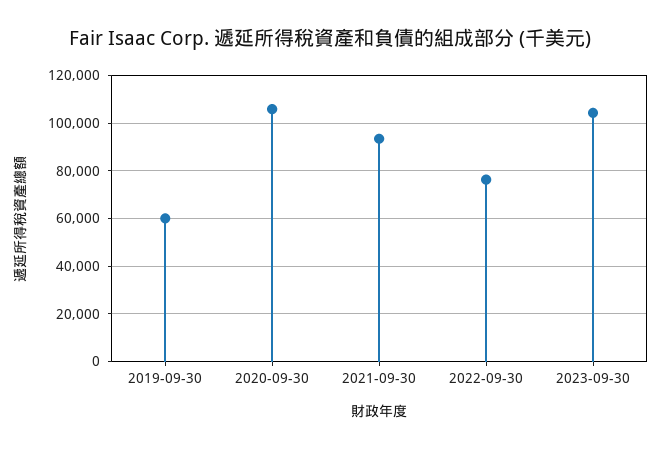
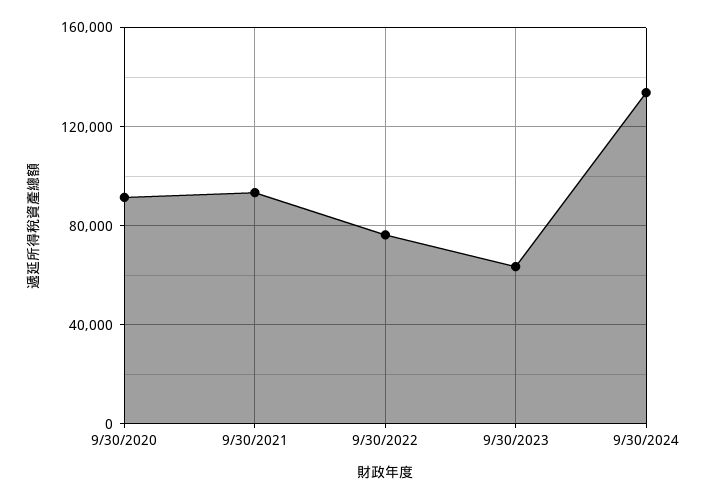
2019-09-30: 60000 -> none
2020-09-30: 105000 -> 90000
2023-09-30: 105000 -> 65000
9/30/2024: none -> 135000

